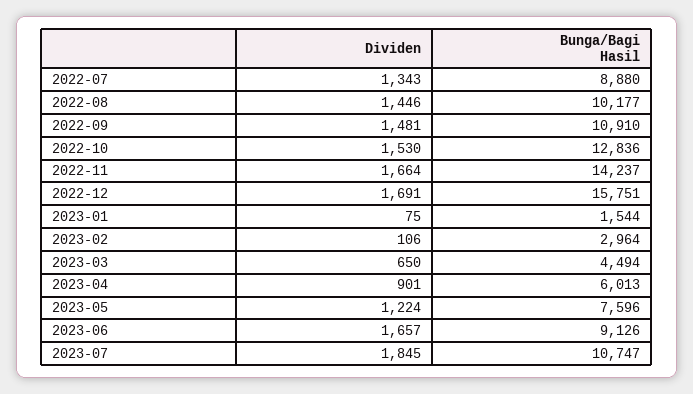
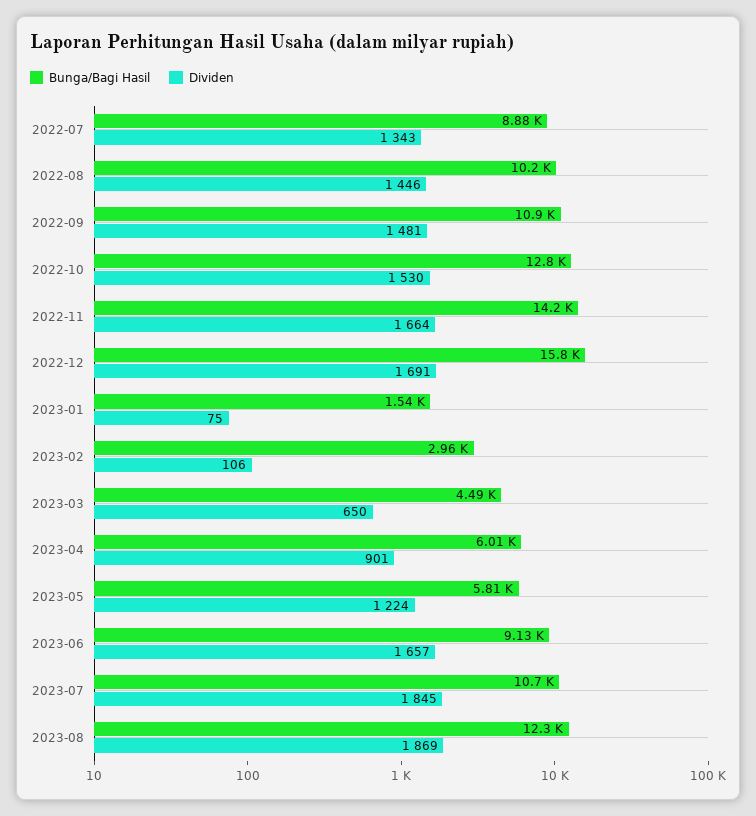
Bunga/Bagi Hasil, 2023-05: 7596 -> 5810
Bunga/Bagi Hasil, 2023-08: none -> 12300
Dividen, 2023-08: none -> 1869

